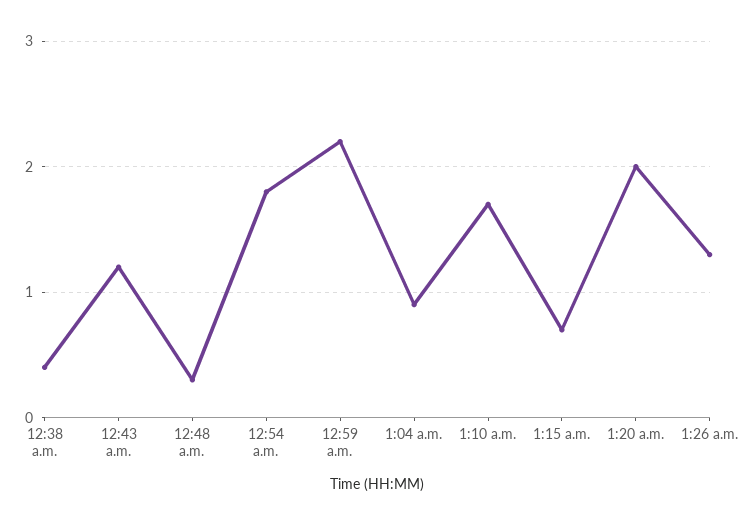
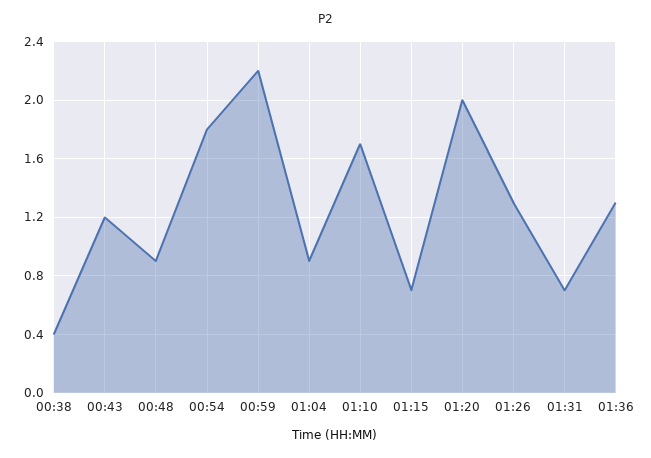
12:48 a.m.: 0.3 -> 0.9
01:31: none -> 0.7
01:36: none -> 1.3

